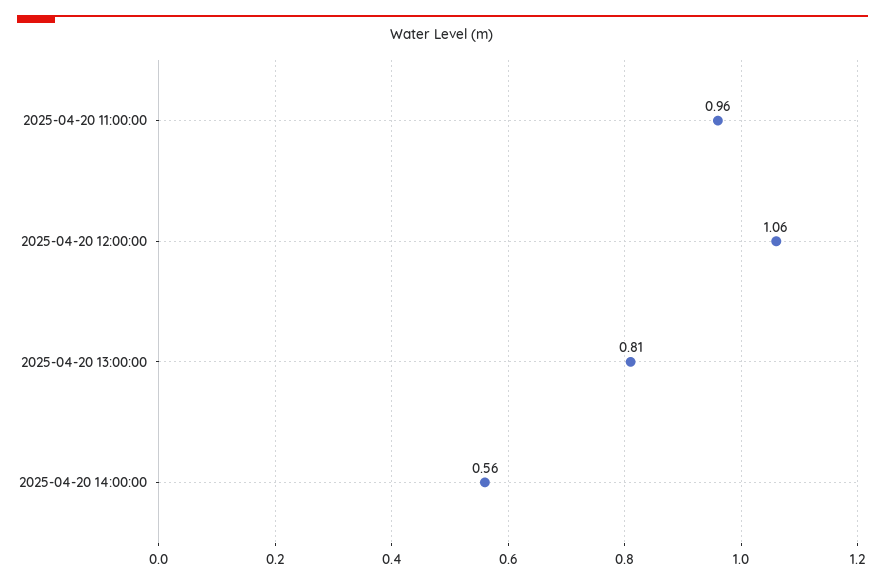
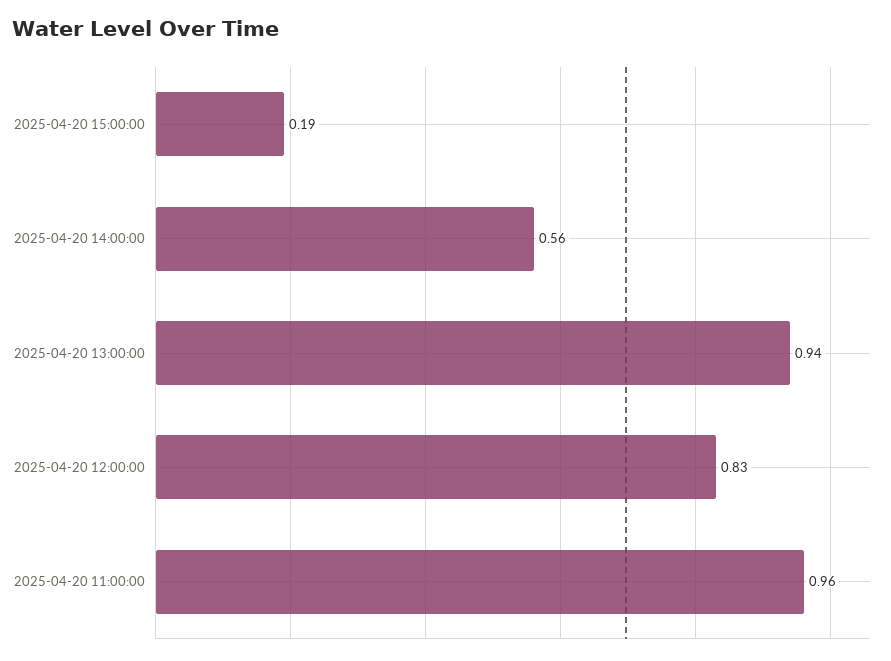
2025-04-20 12:00:00: 1.06 -> 0.83
2025-04-20 13:00:00: 0.81 -> 0.94
2025-04-20 15:00:00: none -> 0.19

